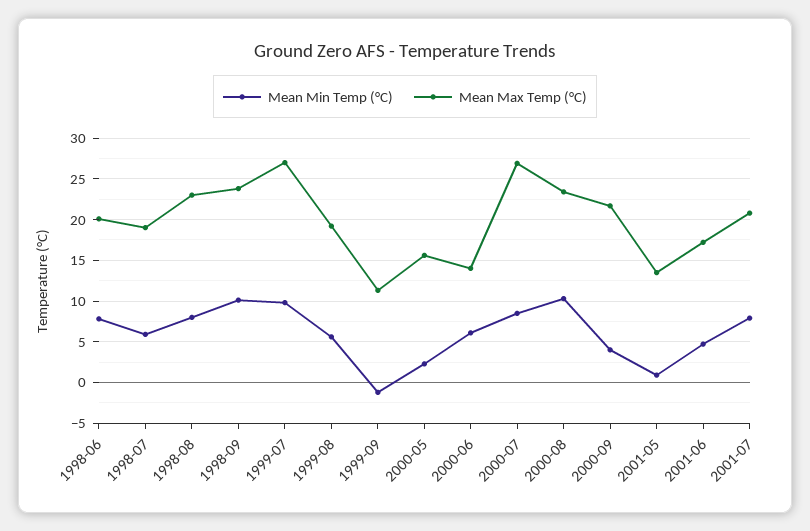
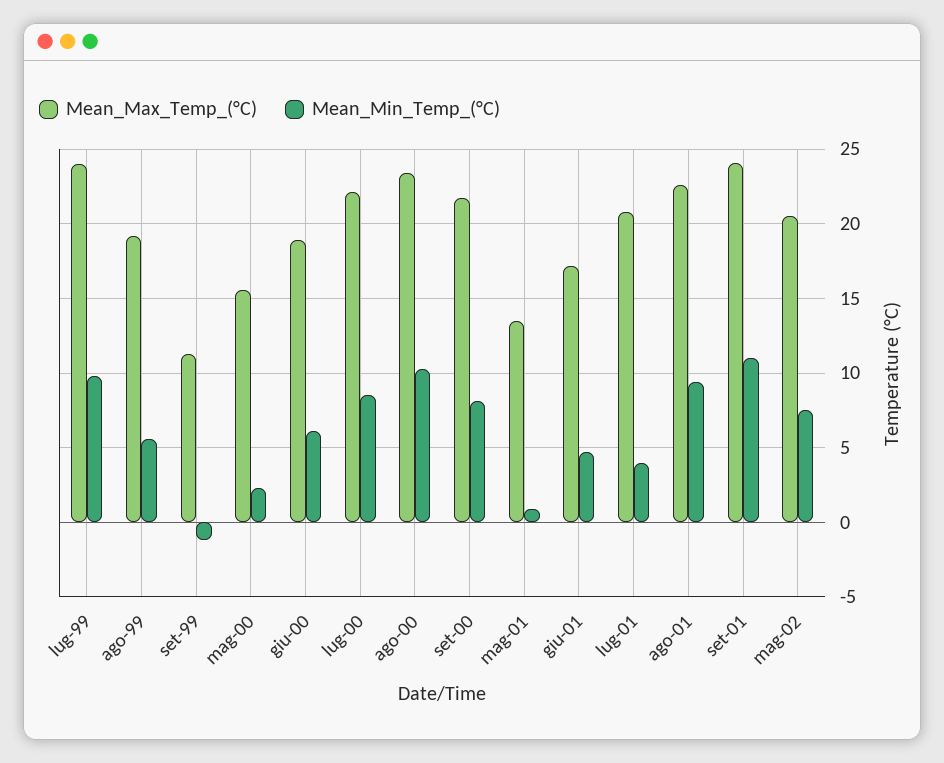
Mean Min Temp (°C), 1998-06: 8 -> none
Mean Max Temp (°C), 1998-06: 20 -> none
Mean Min Temp (°C), 1998-07: 6 -> none
Mean Max Temp (°C), 1998-07: 19 -> none
Mean Min Temp (°C), 1998-08: 8 -> none
Mean Max Temp (°C), 1998-08: 23 -> none
Mean Min Temp (°C), 1998-09: 10 -> none
Mean Max Temp (°C), 1998-09: 24 -> none
Mean Max Temp (°C), 1999-07: 27 -> 24
Mean Max Temp (°C), 2000-06: 14 -> 19
Mean Max Temp (°C), 2000-07: 27 -> 22
Mean Min Temp (°C), 2000-09: 4 -> 8
Mean Min Temp (°C), 2001-07: 8 -> 4
Mean Max Temp (°C), ago-01: none -> 22.5
Mean Min Temp (°C), ago-01: none -> 9.5
Mean Max Temp (°C), set-01: none -> 24
Mean Min Temp (°C), set-01: none -> 11
Mean Max Temp (°C), mag-02: none -> 20.5
Mean Min Temp (°C), mag-02: none -> 7.5

